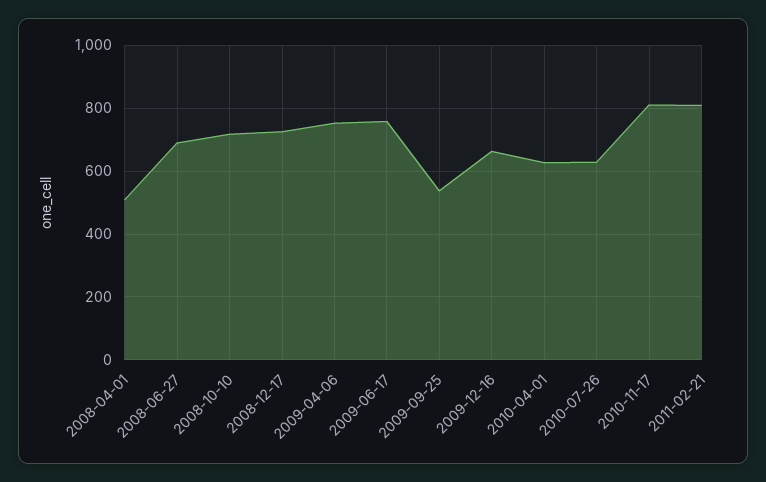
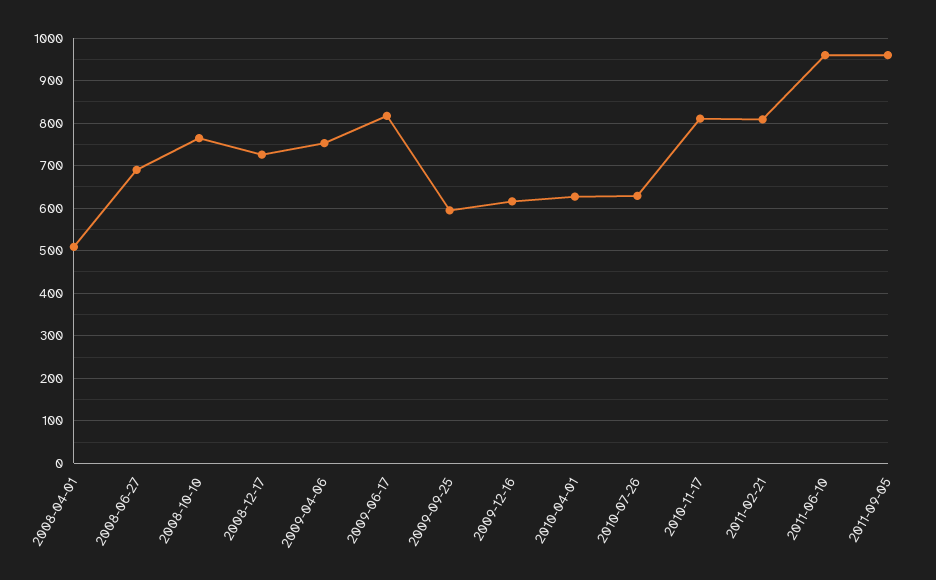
2008-10-10: 720 -> 760
2009-06-17: 760 -> 820
2009-09-25: 540 -> 600
2009-12-16: 660 -> 620
2011-06-10: none -> 960
2011-09-05: none -> 960

